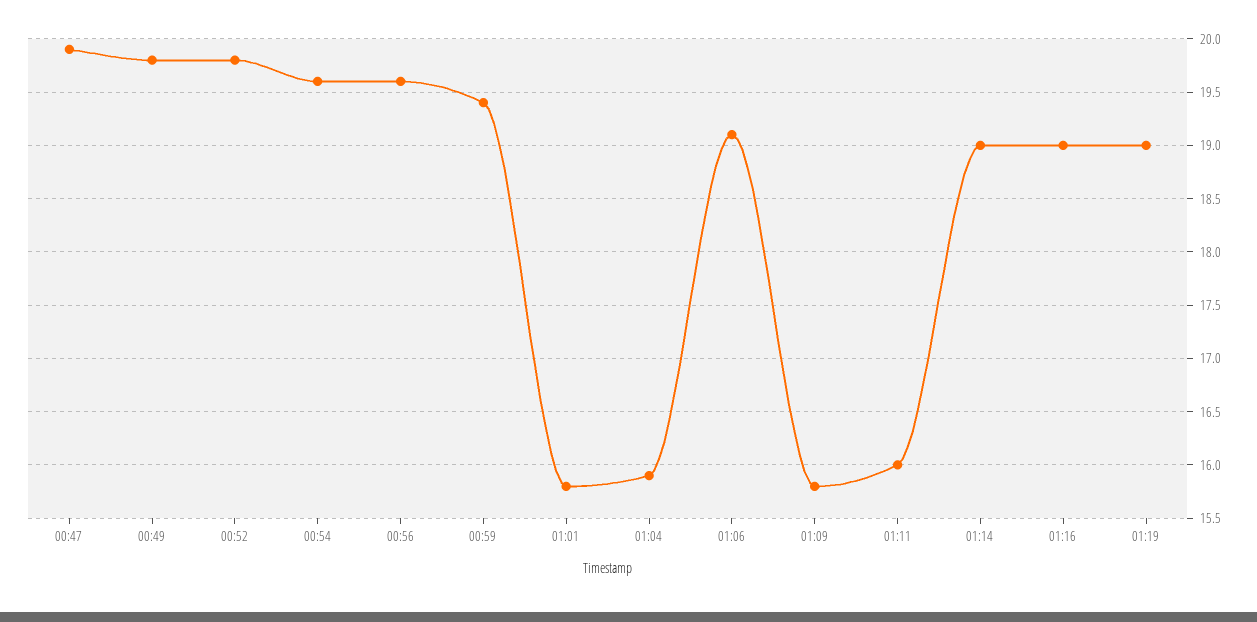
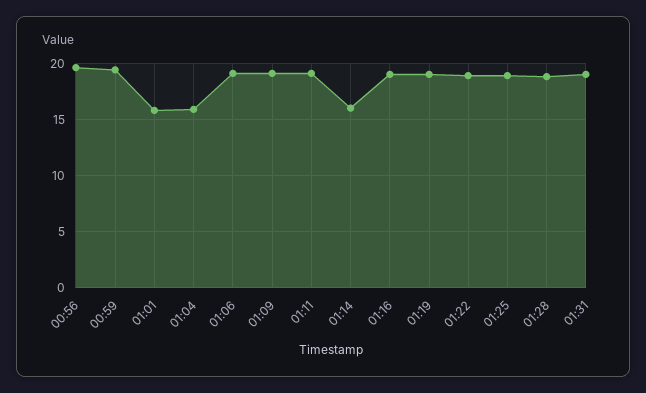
00:47: 19.9 -> none
00:49: 19.8 -> none
00:52: 19.8 -> none
00:54: 19.6 -> none
01:09: 15.8 -> 19
01:11: 16 -> 19
01:14: 19 -> 16
01:22: none -> 19
01:25: none -> 19
01:28: none -> 19
01:31: none -> 19

